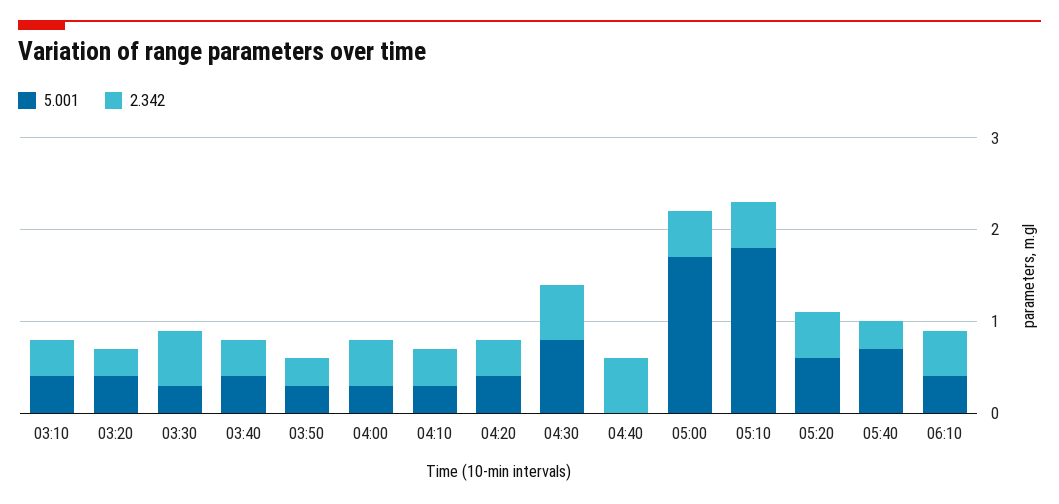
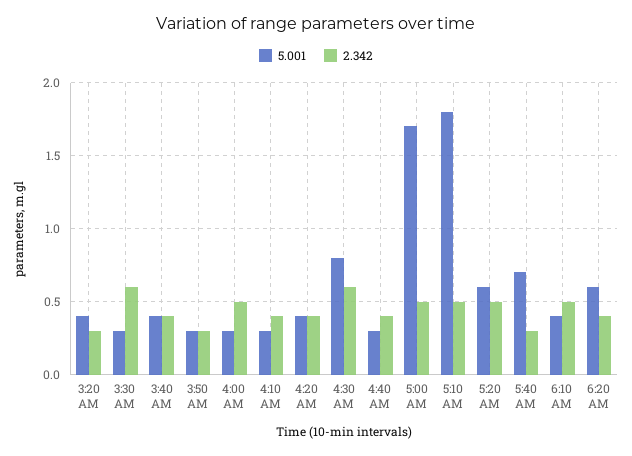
5.001, 03:10: 0.4 -> none
2.342, 03:10: 0.4 -> none
5.001, 04:40: 0 -> 0.3
2.342, 04:40: 0.6 -> 0.4
5.001, 6:20 AM: none -> 0.6
2.342, 6:20 AM: none -> 0.4

